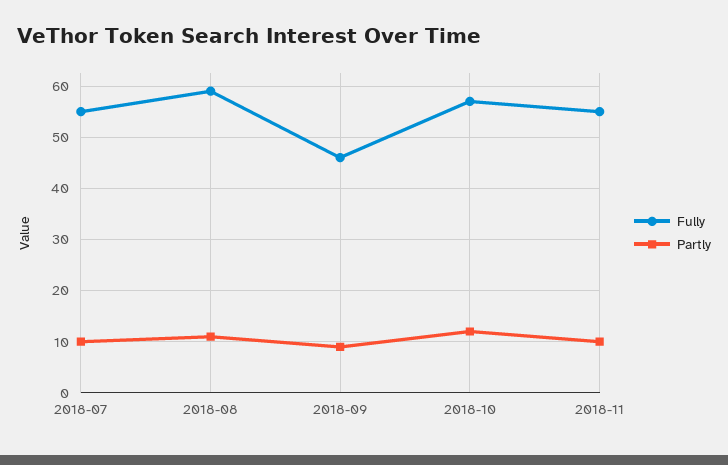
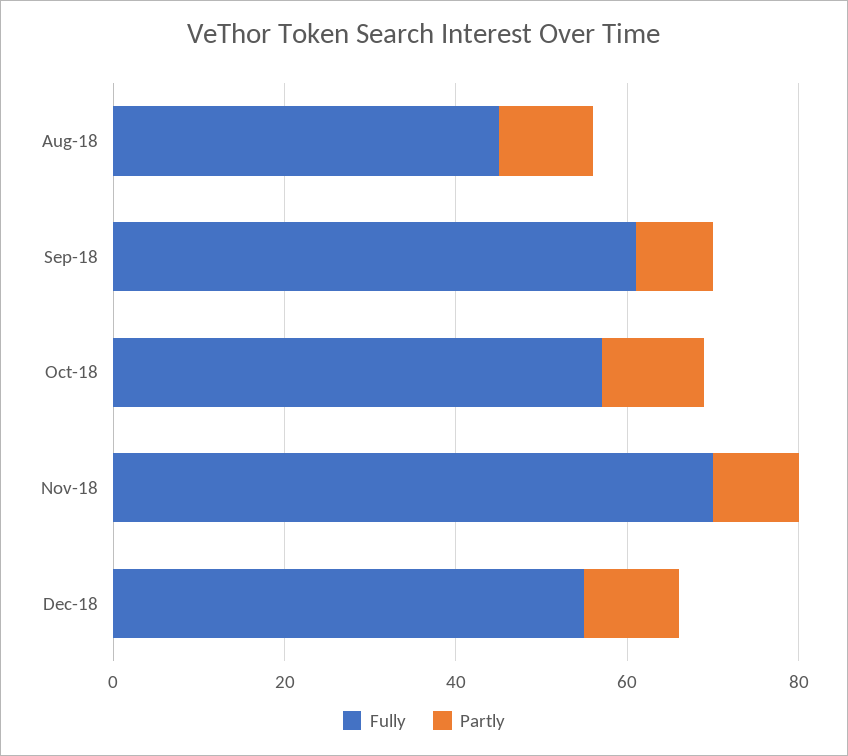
Fully, 2018-07: 55 -> none
Partly, 2018-07: 10 -> none
Fully, 2018-08: 60 -> 45
Fully, 2018-09: 45 -> 60
Fully, 2018-11: 55 -> 70
Fully, Dec-18: none -> 55
Partly, Dec-18: none -> 10

